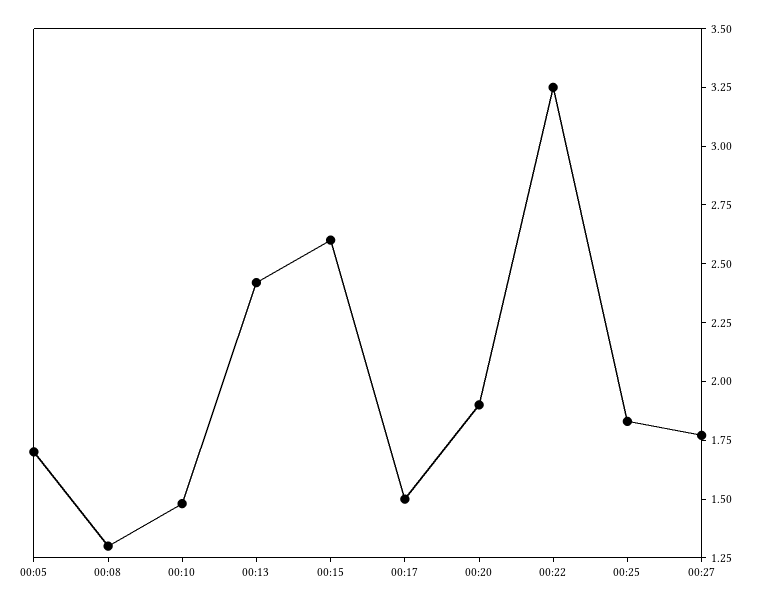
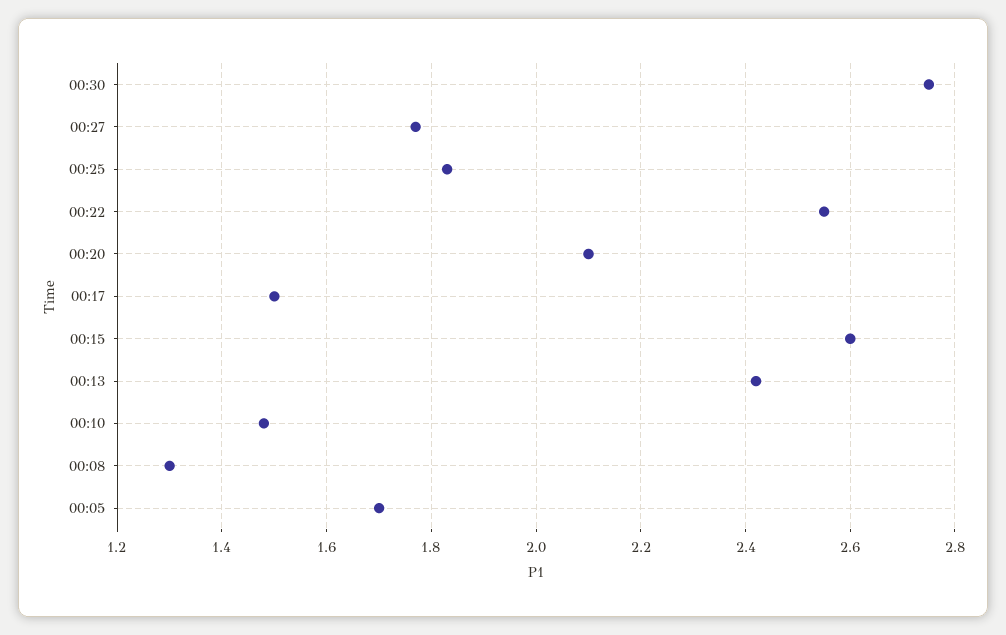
00:20: 1.9 -> 2.1
00:22: 3.25 -> 2.55
00:30: none -> 2.75

